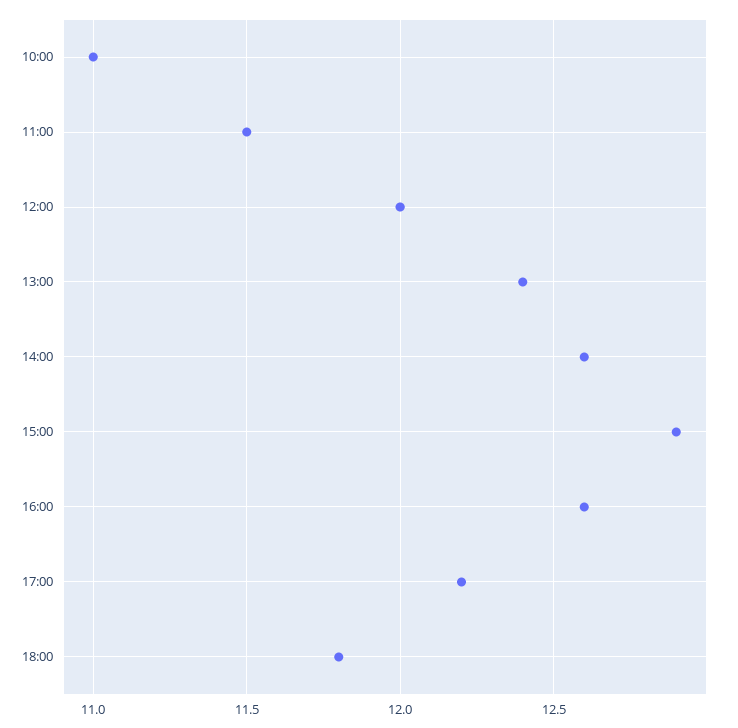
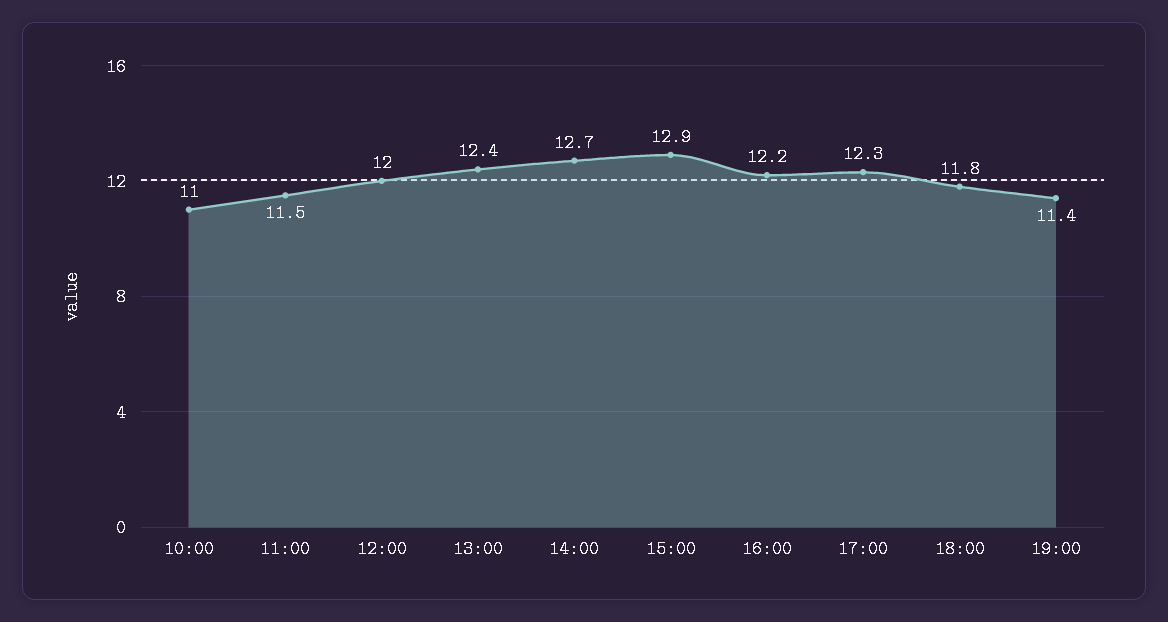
14:00: 12.6 -> 12.7
16:00: 12.6 -> 12.2
17:00: 12.2 -> 12.3
19:00: none -> 11.4

